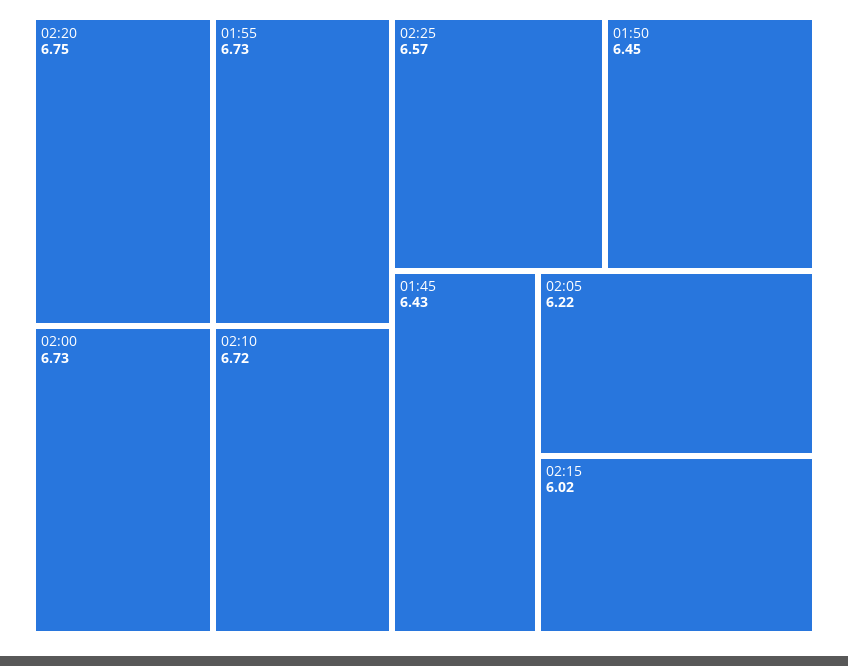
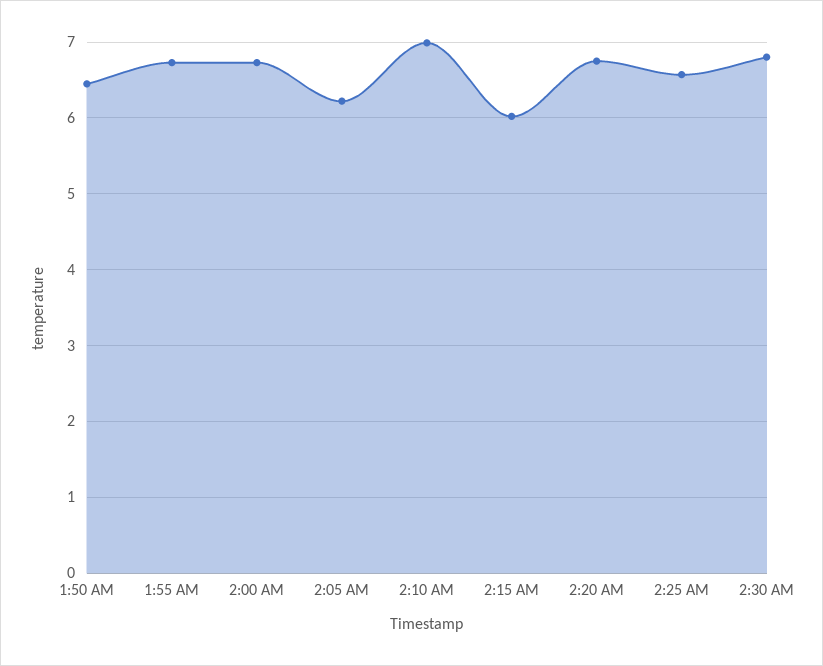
02:10: 6.72 -> 7
01:45: 6.43 -> none
2:30 AM: none -> 6.8

